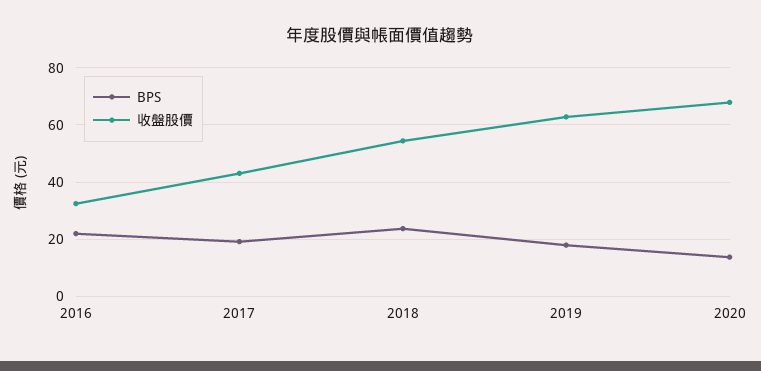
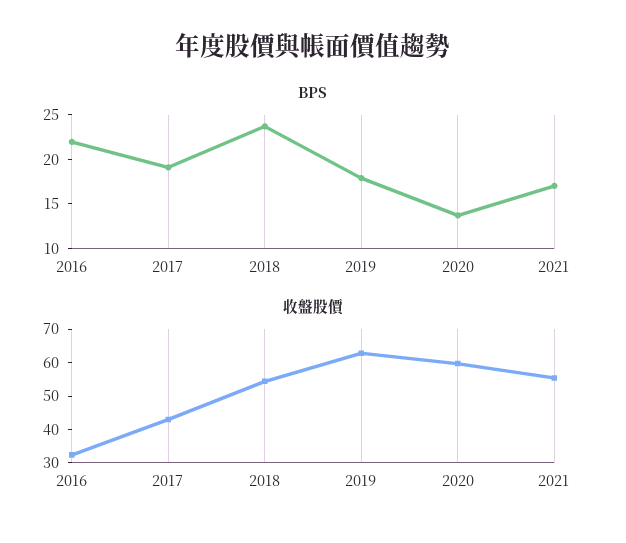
收盤股價, 2020: 67.5 -> 60
BPS, 2021: none -> 17
收盤股價, 2021: none -> 55

